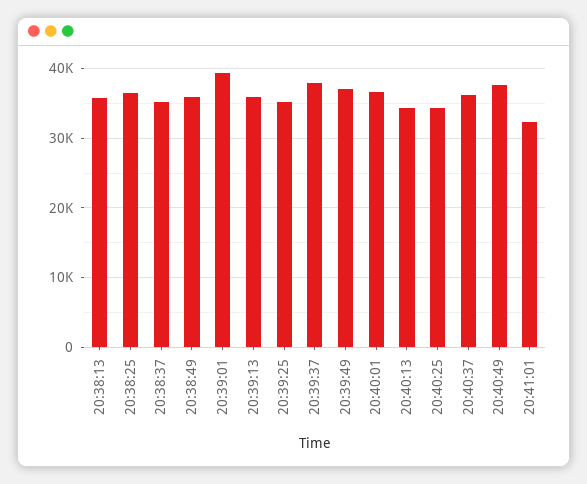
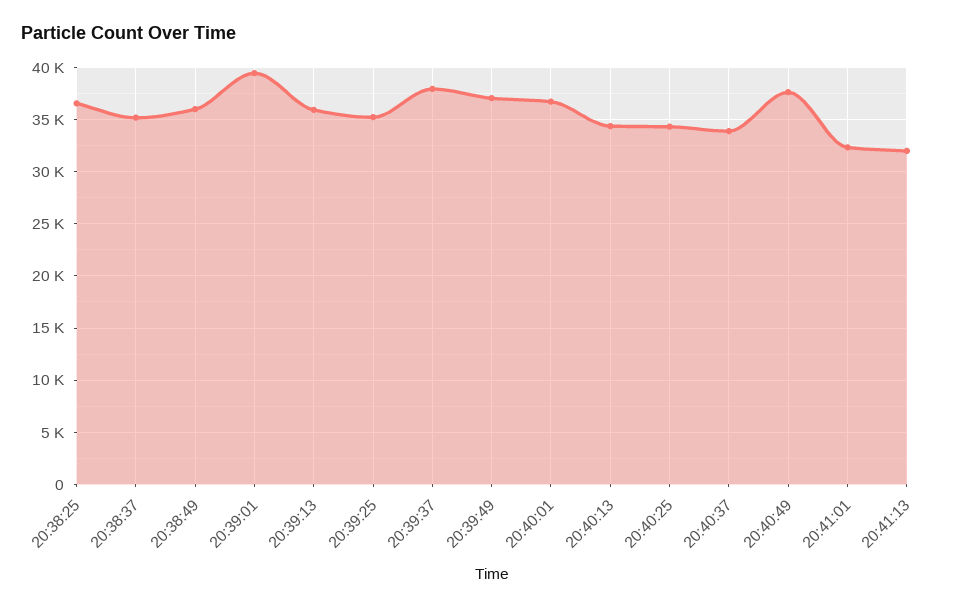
20:38:13: 36000 -> none
20:40:37: 36000 -> 34000
20:41:13: none -> 32000

